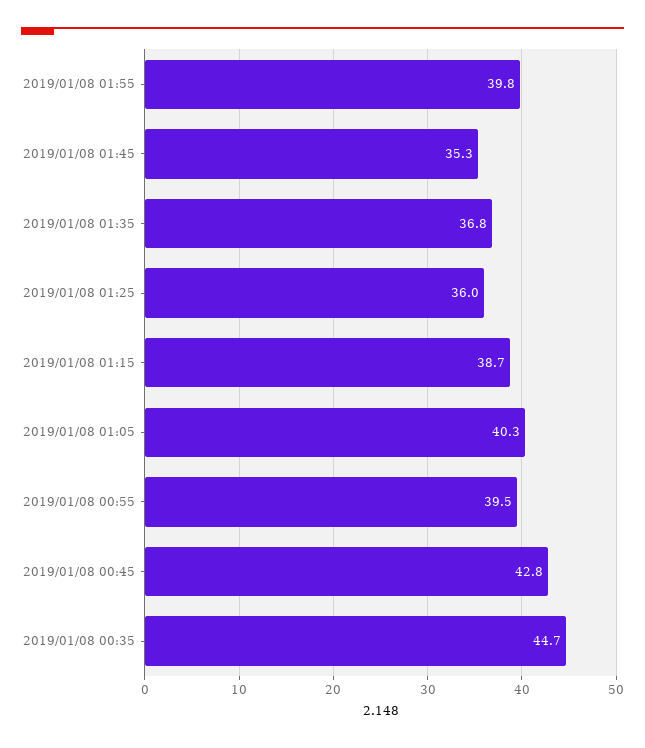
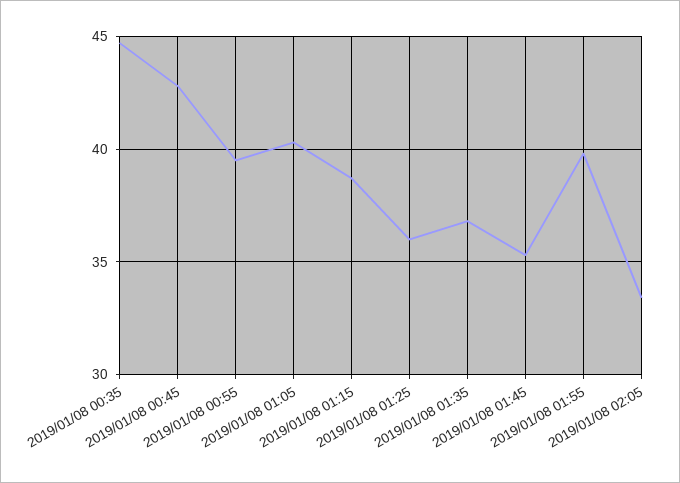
2019/01/08 02:05: none -> 33.5

